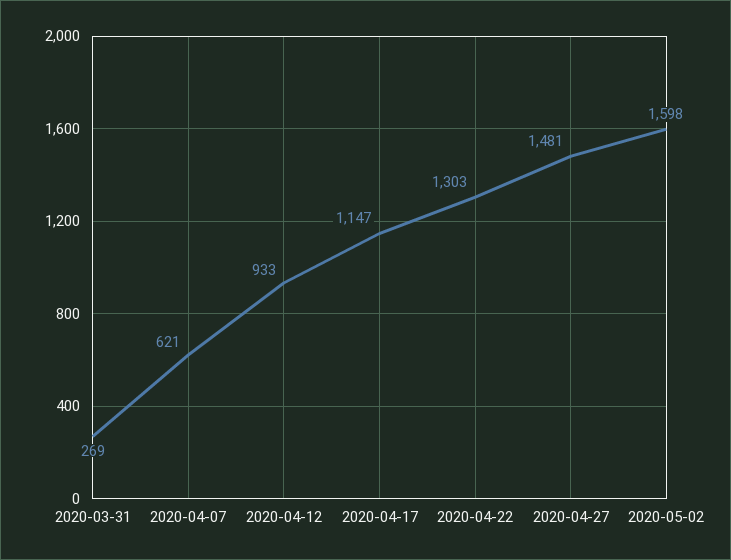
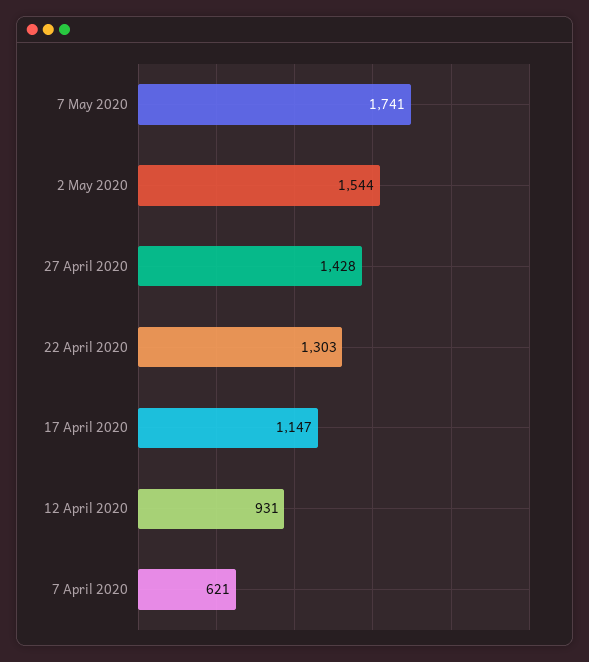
2020-03-31: 269 -> none
2020-04-12: 933 -> 931
2020-04-27: 1481 -> 1428
2020-05-02: 1598 -> 1544
7 May 2020: none -> 1741

